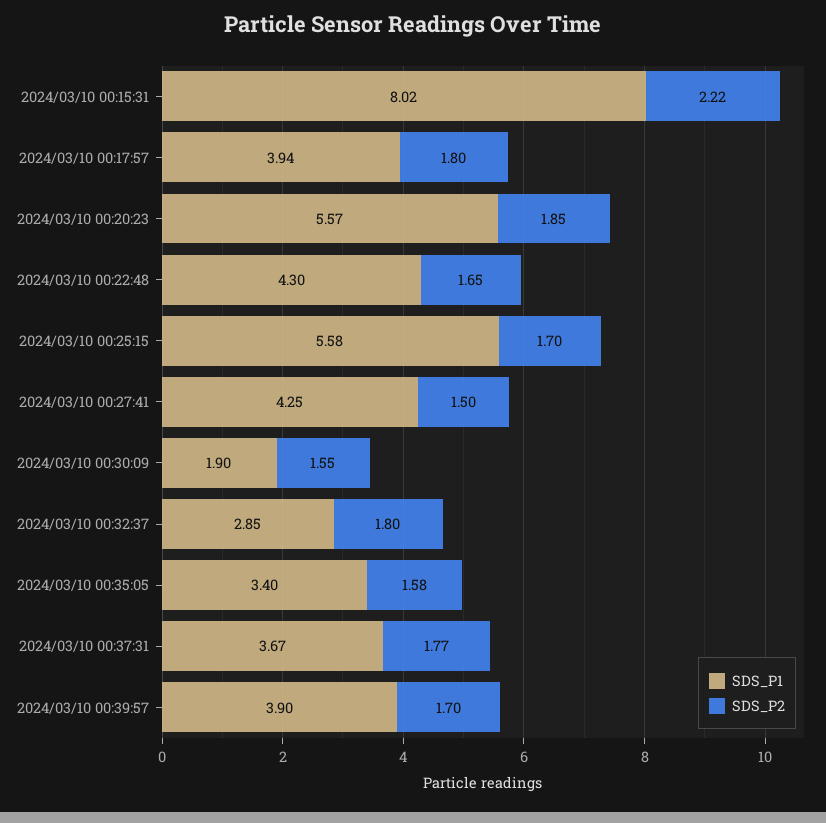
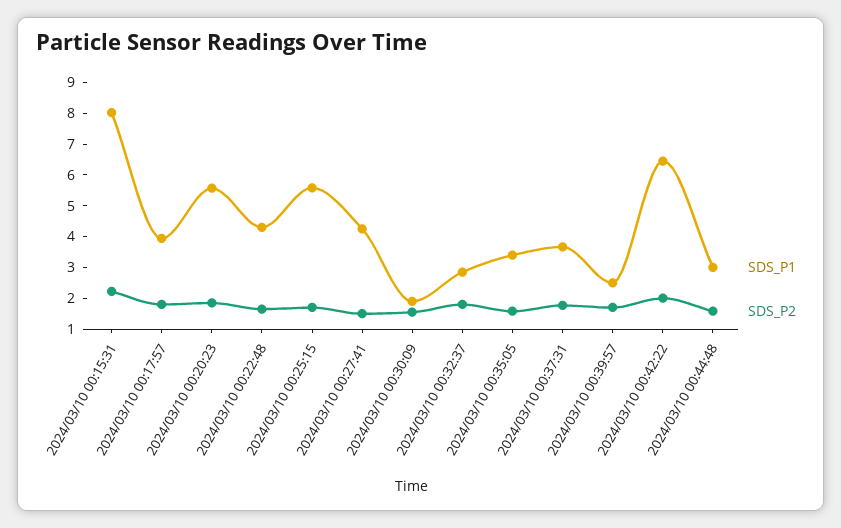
SDS_P1, 2024/03/10 00:39:57: 3.9 -> 2.5
SDS_P1, 2024/03/10 00:42:22: none -> 6.5
SDS_P2, 2024/03/10 00:42:22: none -> 2
SDS_P1, 2024/03/10 00:44:48: none -> 3
SDS_P2, 2024/03/10 00:44:48: none -> 1.5

